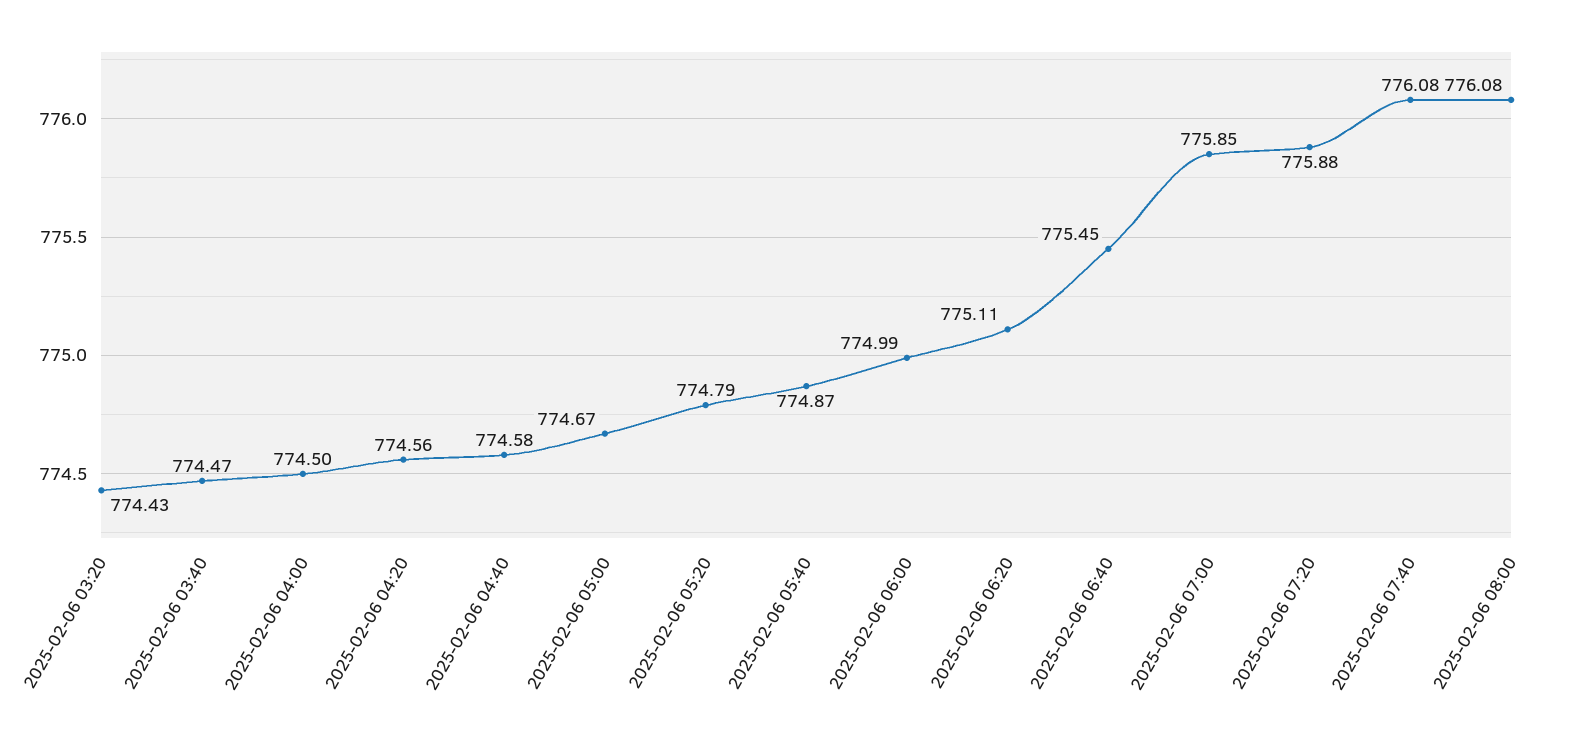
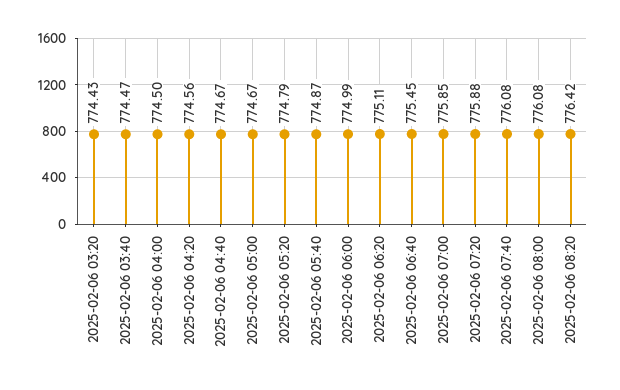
2025-02-06 04:40: 774.58 -> 774.67
2025-02-06 08:20: none -> 776.42

